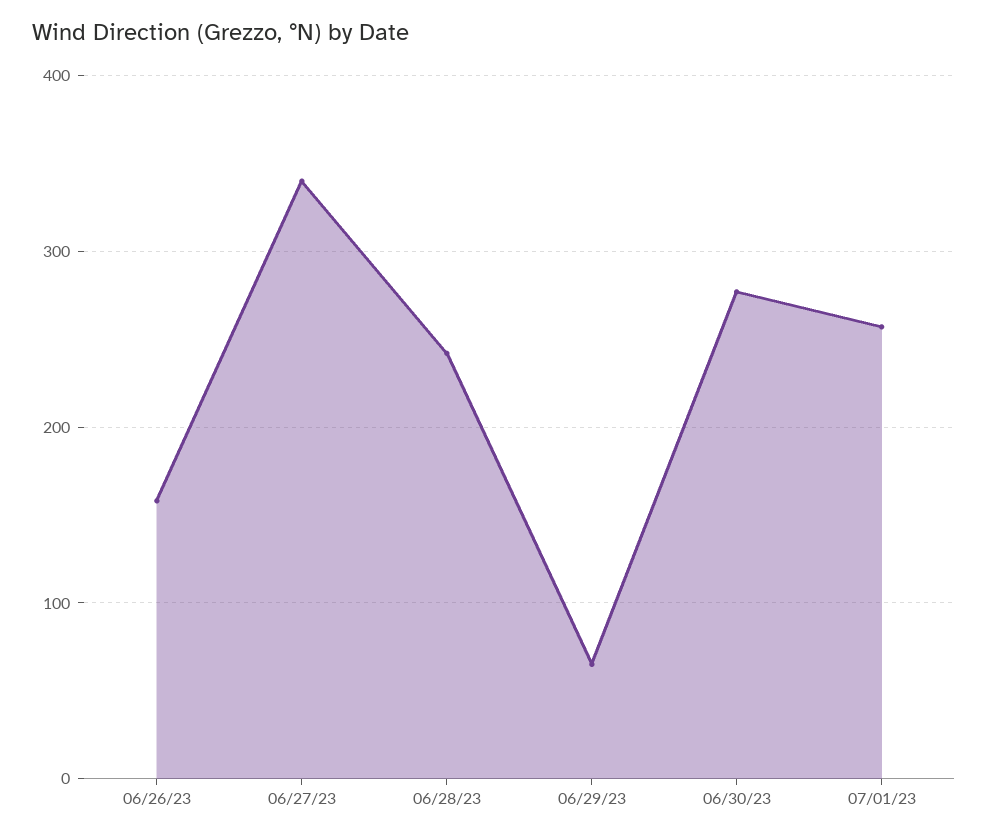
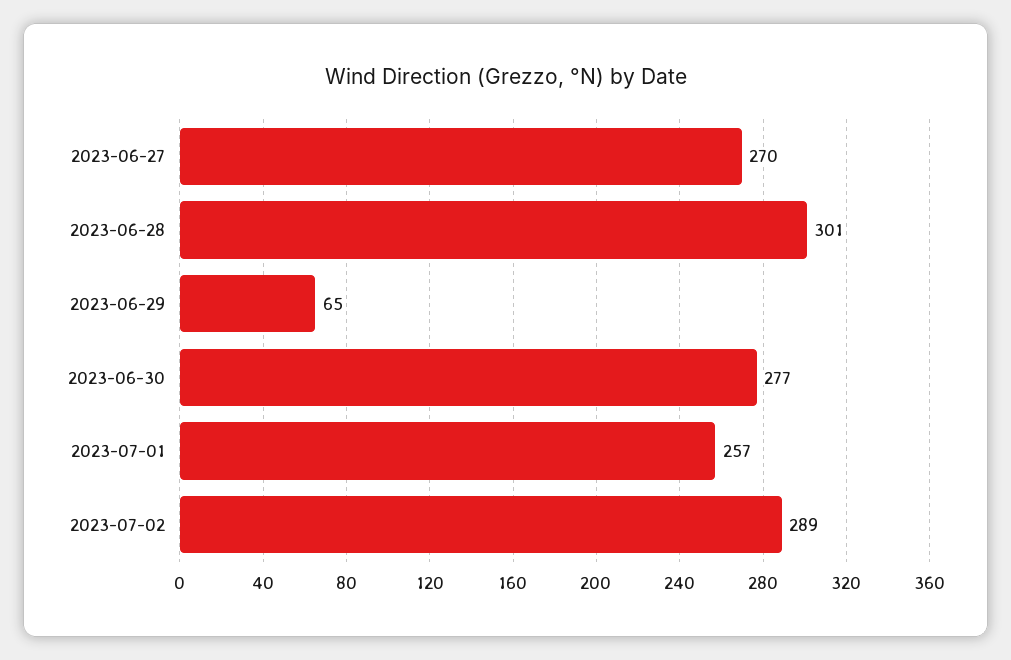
06/26/23: 160 -> none
06/27/23: 340 -> 270
06/28/23: 240 -> 301
2023-07-02: none -> 289

